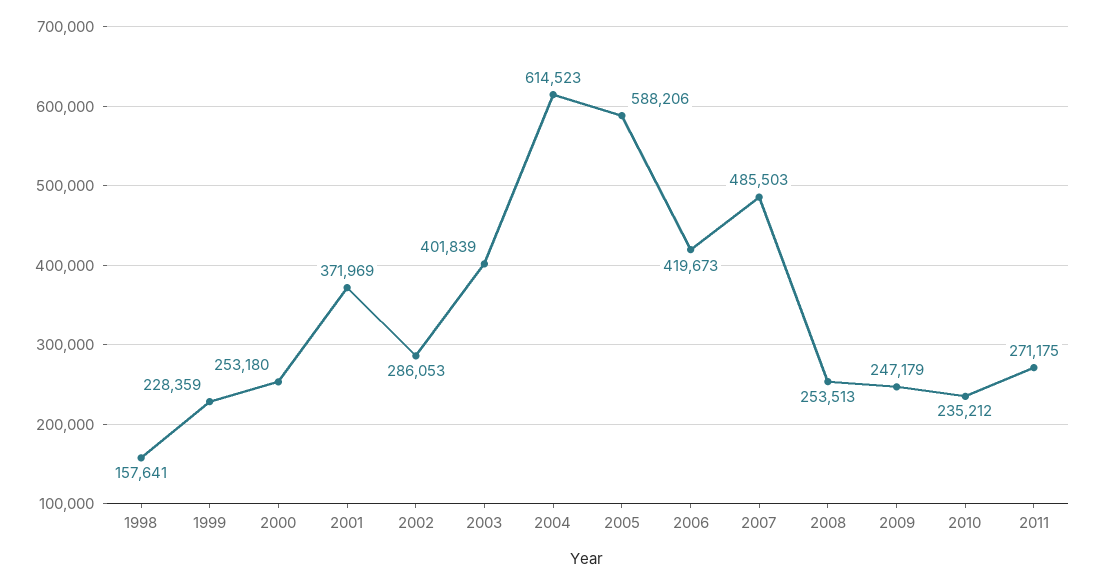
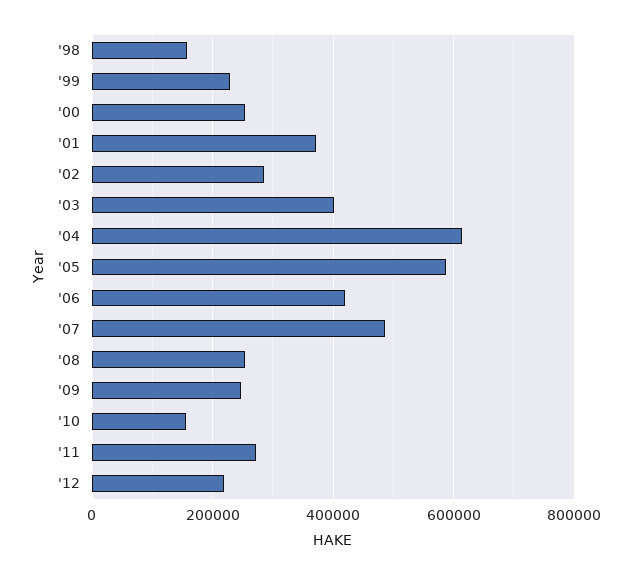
2010: 235212 -> 160000
'12: none -> 220000

